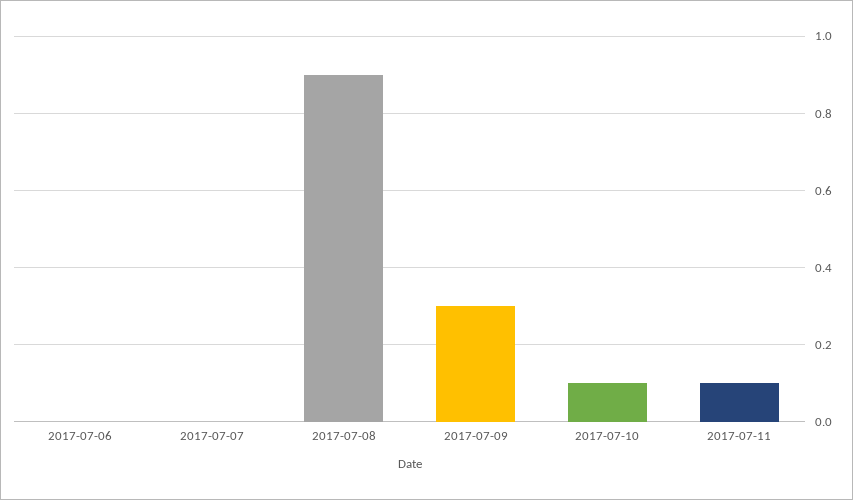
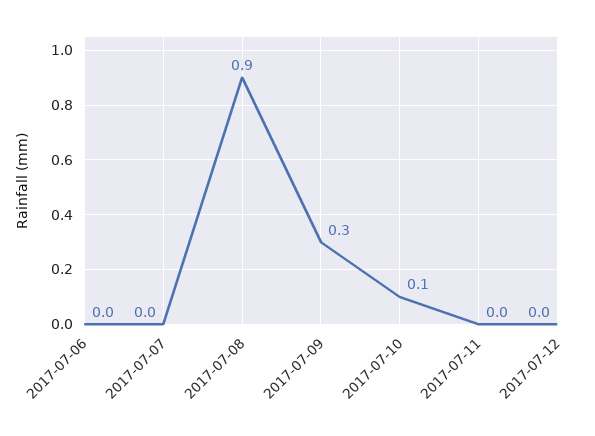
2017-07-11: 0.1 -> 0
2017-07-12: none -> 0

